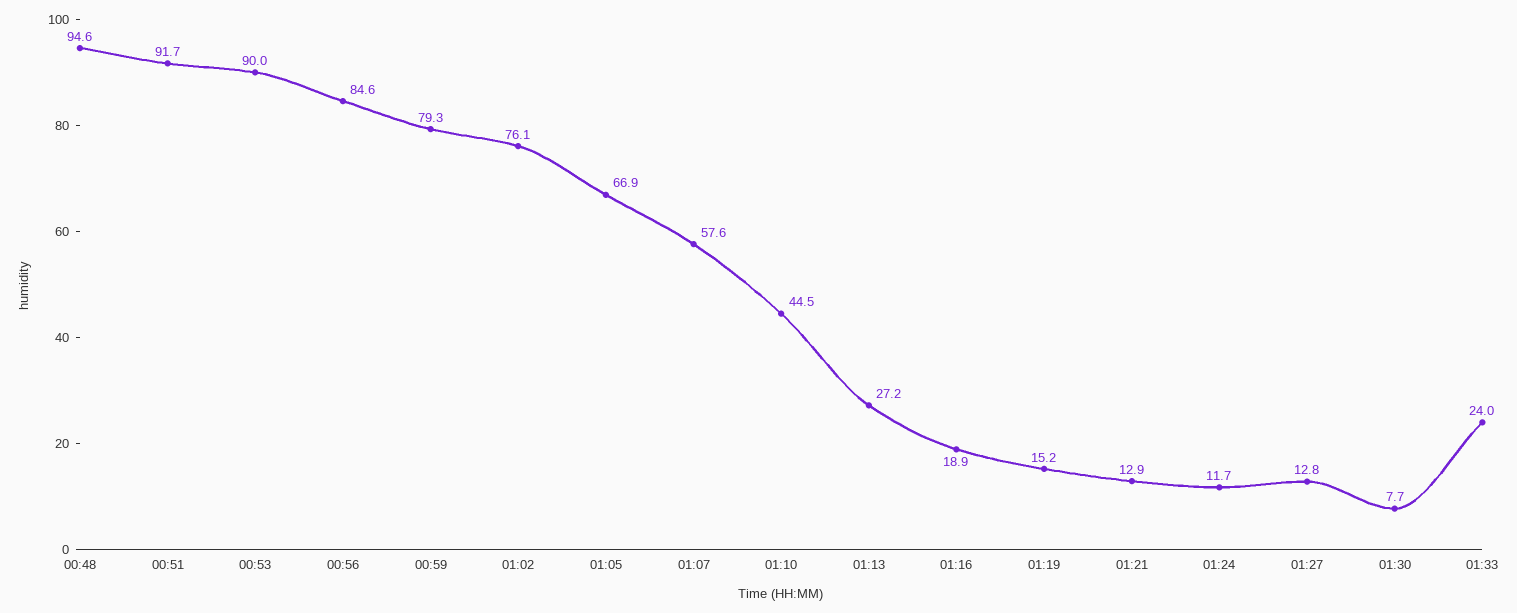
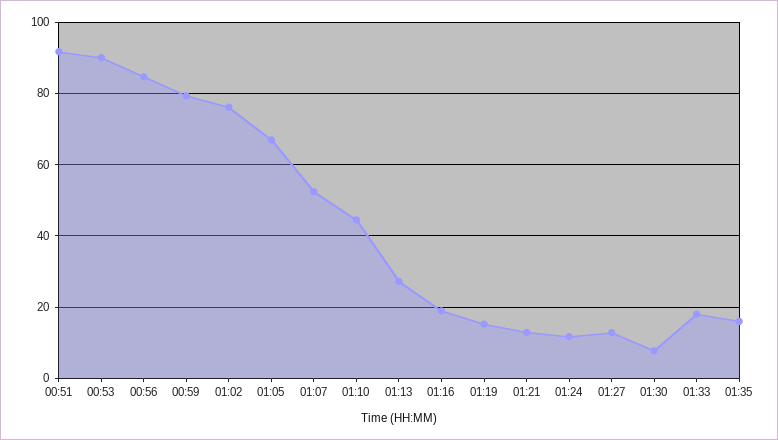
00:48: 94.6 -> none
01:07: 57.6 -> 52
01:33: 24 -> 18
01:35: none -> 16

